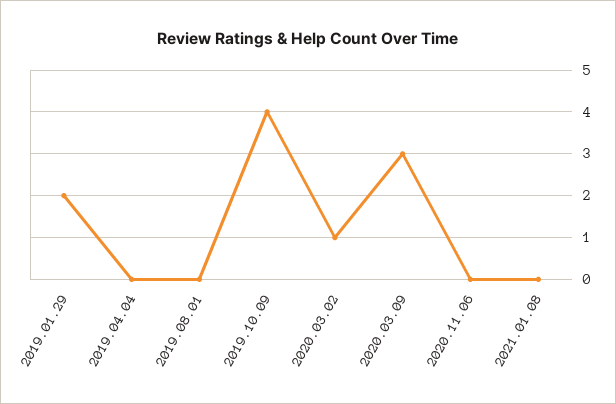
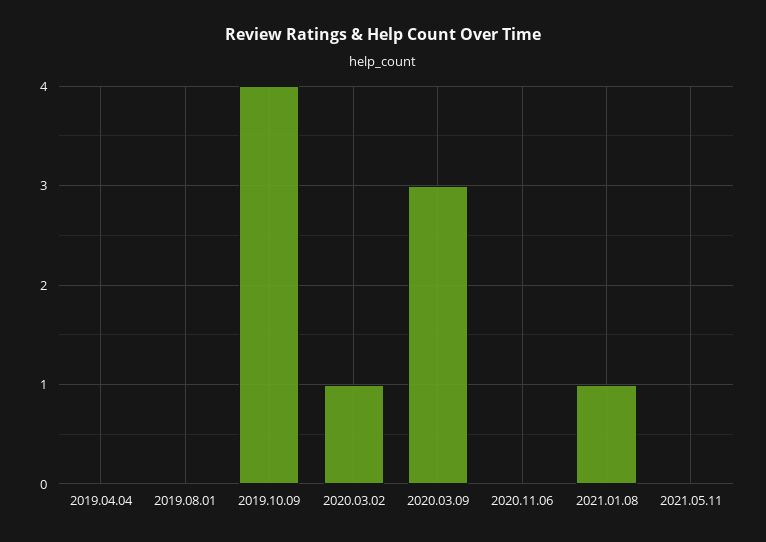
2019.01.29: 2 -> none
2021.01.08: 0 -> 1
2021.05.11: none -> 0

